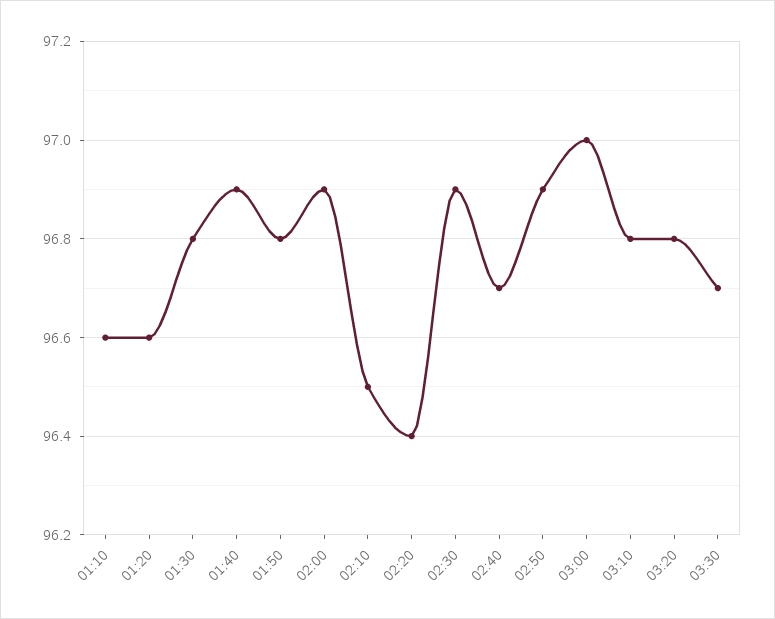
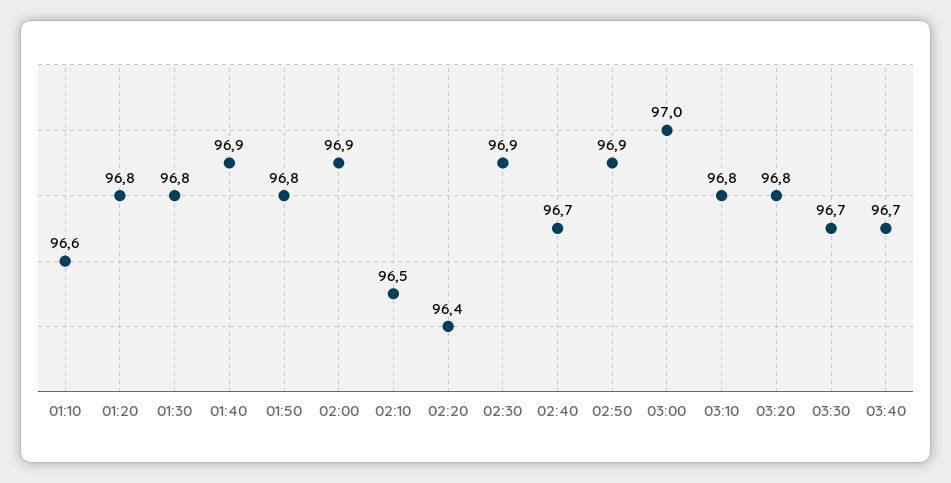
01:20: 96.6 -> 96.8
03:40: none -> 96.7

